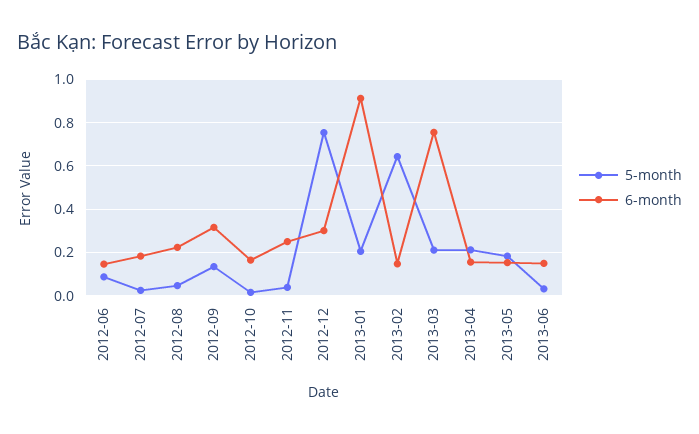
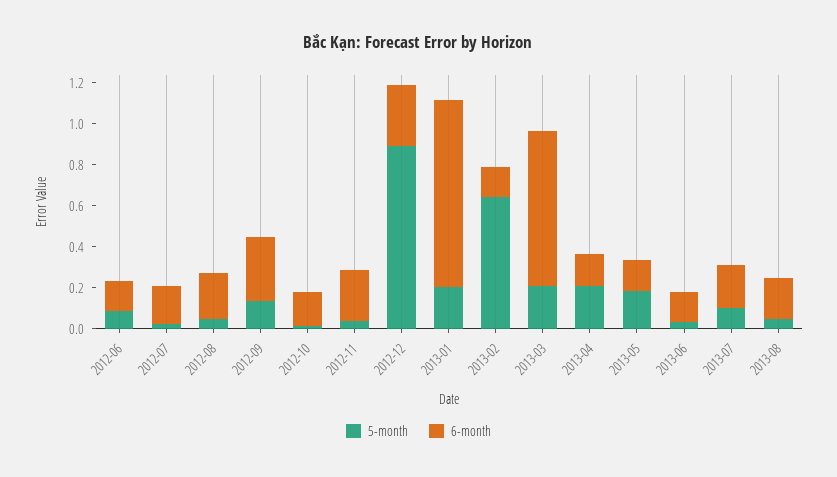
5-month, 2012-12: 0.75 -> 0.9
5-month, 2013-07: none -> 0.1
6-month, 2013-07: none -> 0.2
5-month, 2013-08: none -> 0.05
6-month, 2013-08: none -> 0.2

